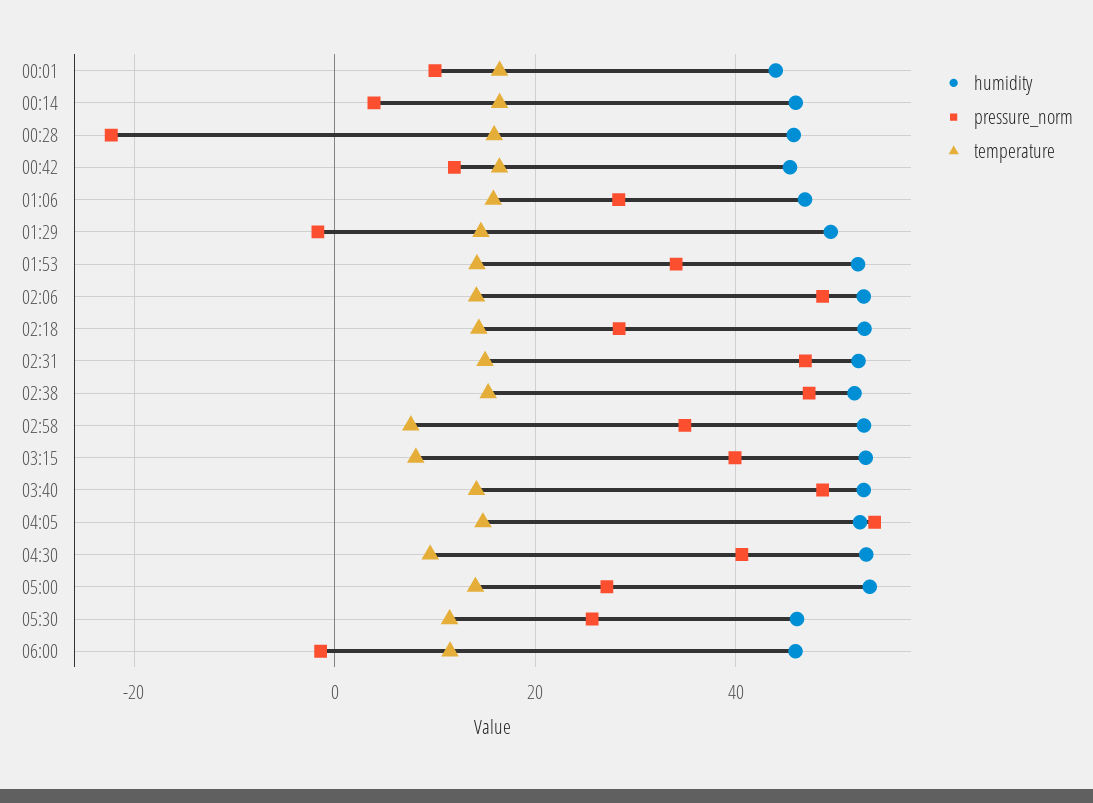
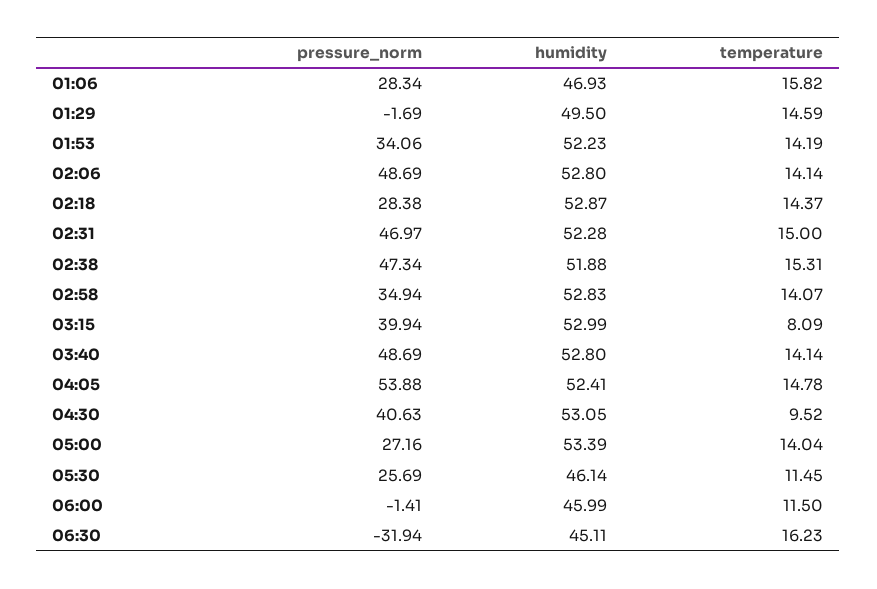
humidity, 00:01: 44 -> none
pressure_norm, 00:01: 10 -> none
temperature, 00:01: 16 -> none
humidity, 00:14: 46 -> none
pressure_norm, 00:14: 4 -> none
temperature, 00:14: 16 -> none
humidity, 00:28: 46 -> none
pressure_norm, 00:28: -22 -> none
temperature, 00:28: 16 -> none
humidity, 00:42: 46 -> none
pressure_norm, 00:42: 12 -> none
temperature, 00:42: 16 -> none
temperature, 02:58: 8 -> 14.07
pressure_norm, 06:30: none -> -31.94
humidity, 06:30: none -> 45.11
temperature, 06:30: none -> 16.23

